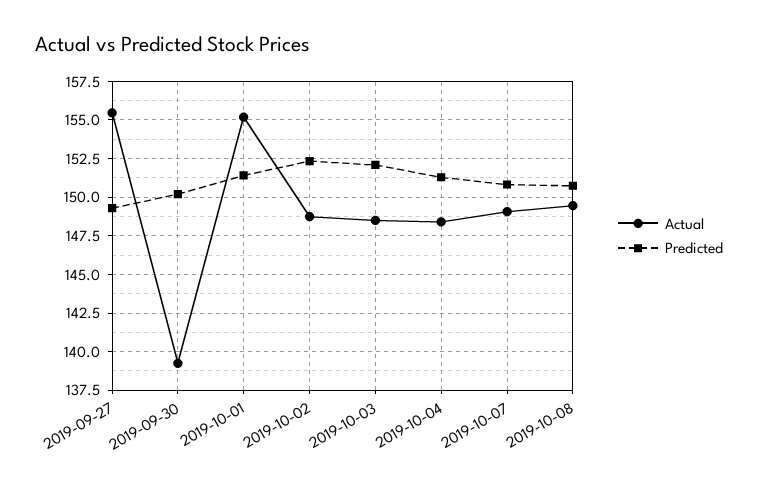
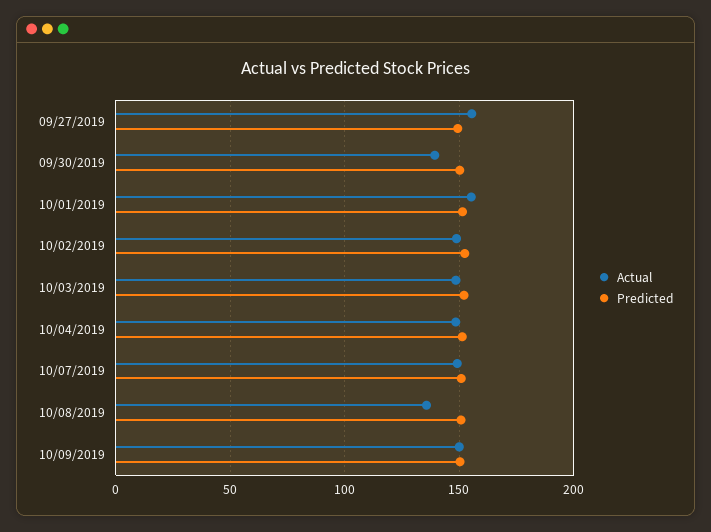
Actual, 2019-10-08: 149.5 -> 135
Actual, 10/09/2019: none -> 150
Predicted, 10/09/2019: none -> 150

